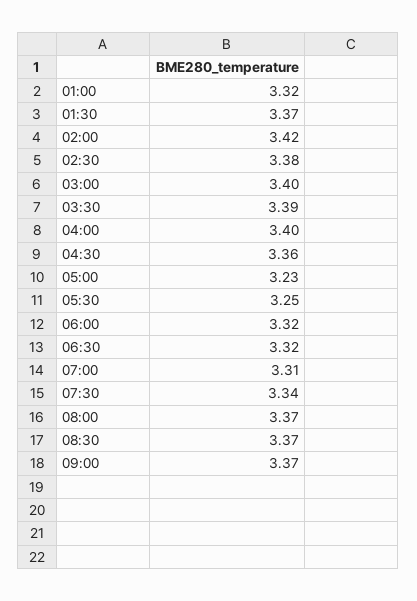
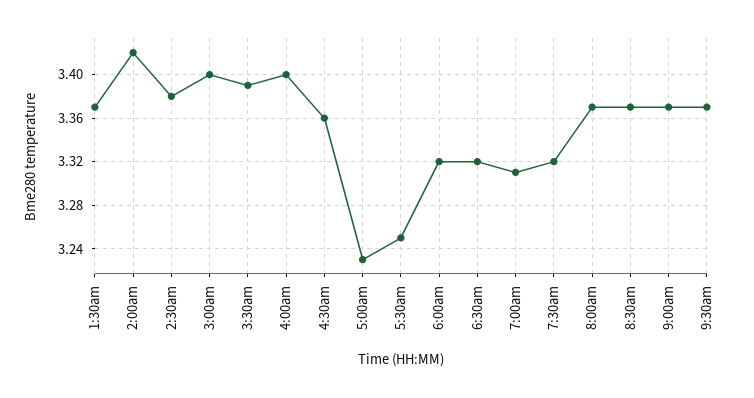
01:00: 3.32 -> none
07:30: 3.34 -> 3.32
9:30am: none -> 3.37

